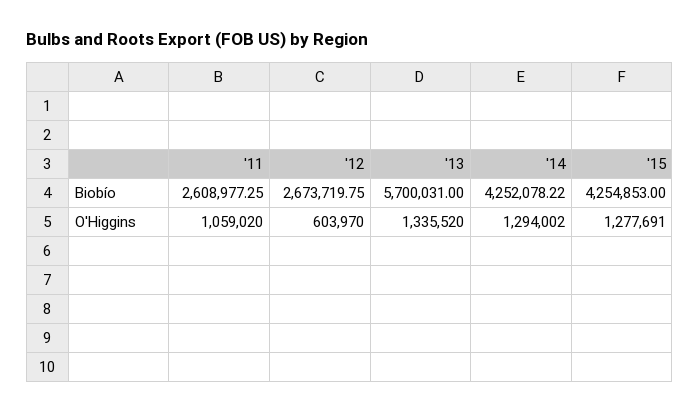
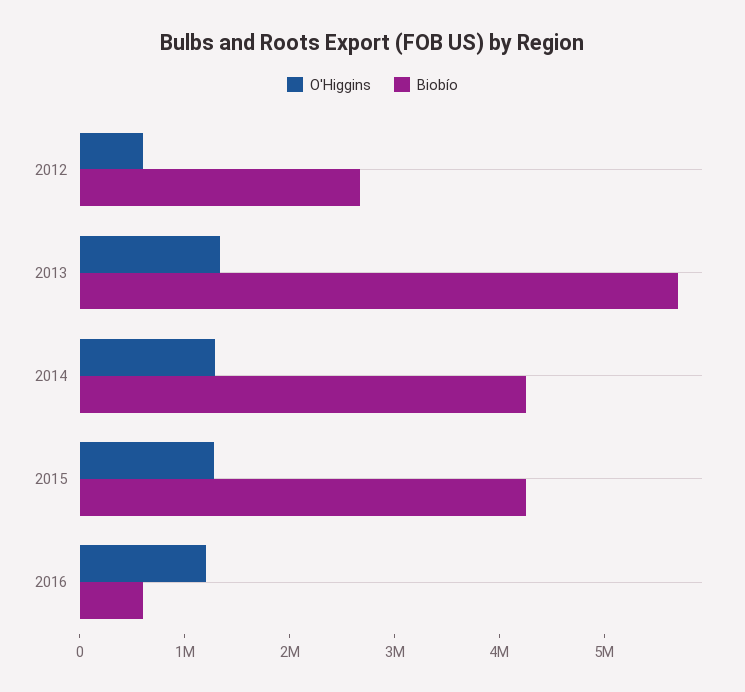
Biobío, '11: 2608977.25 -> none
O'Higgins, '11: 1059020 -> none
O'Higgins, 2016: none -> 1200000
Biobío, 2016: none -> 600000

